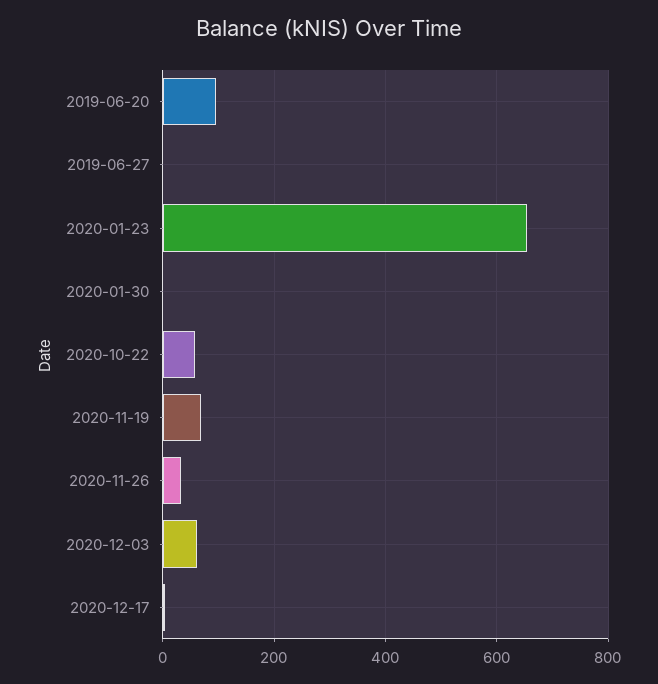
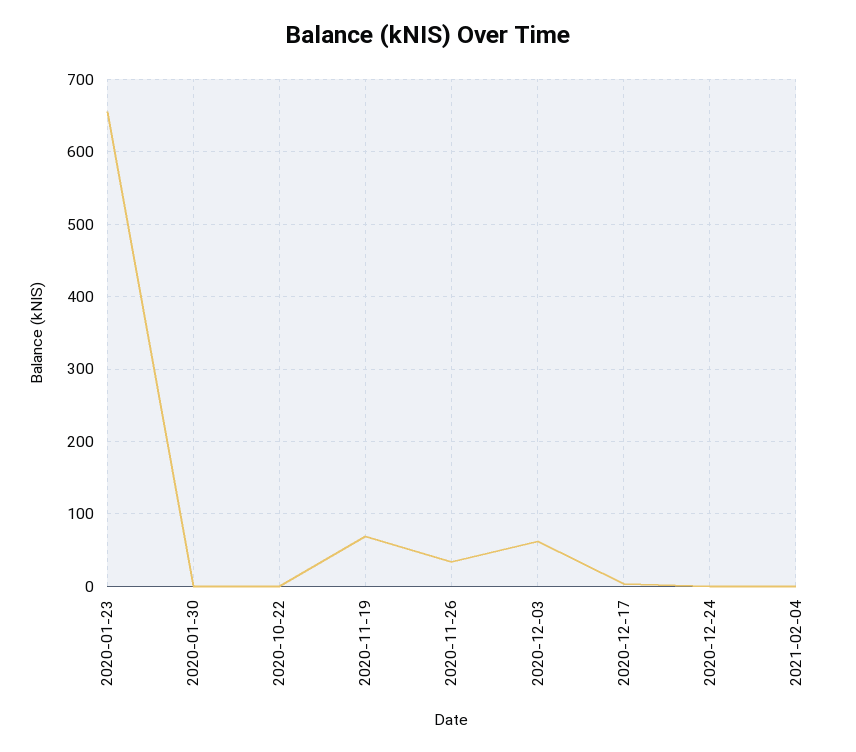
2019-06-20: 100 -> none
2019-06-27: 0 -> none
2020-10-22: 60 -> 0
2020-12-24: none -> 0
2021-02-04: none -> 0

